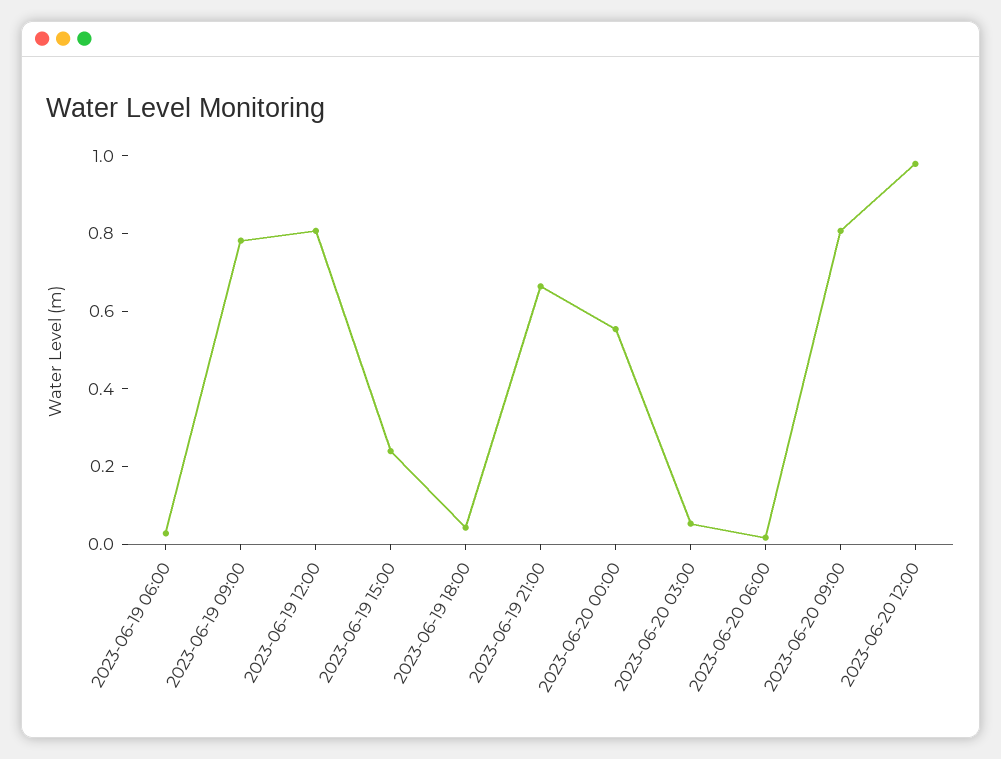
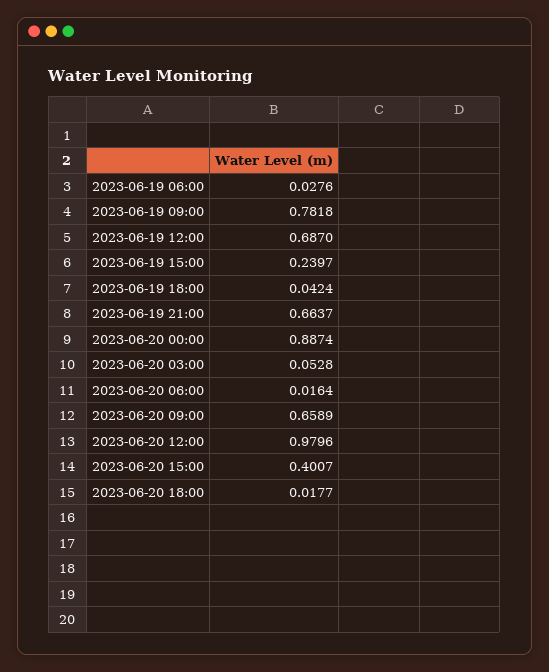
2023-06-19 12:00: 0.8 -> 0.687
2023-06-20 00:00: 0.55 -> 0.8874
2023-06-20 09:00: 0.8 -> 0.6589
2023-06-20 15:00: none -> 0.4007
2023-06-20 18:00: none -> 0.0177

